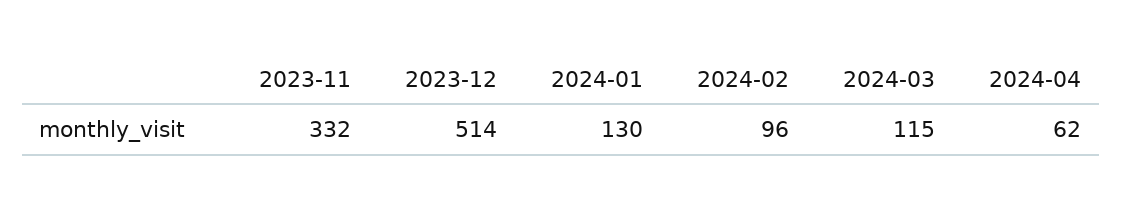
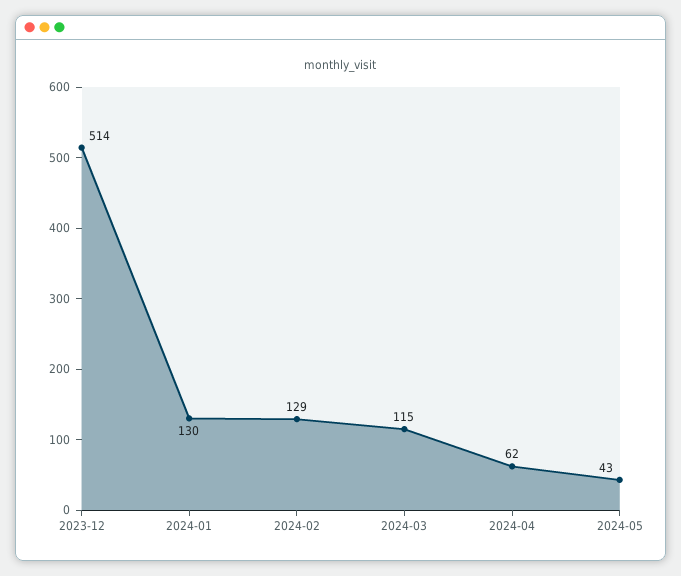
2023-11: 332 -> none
2024-02: 96 -> 129
2024-05: none -> 43

